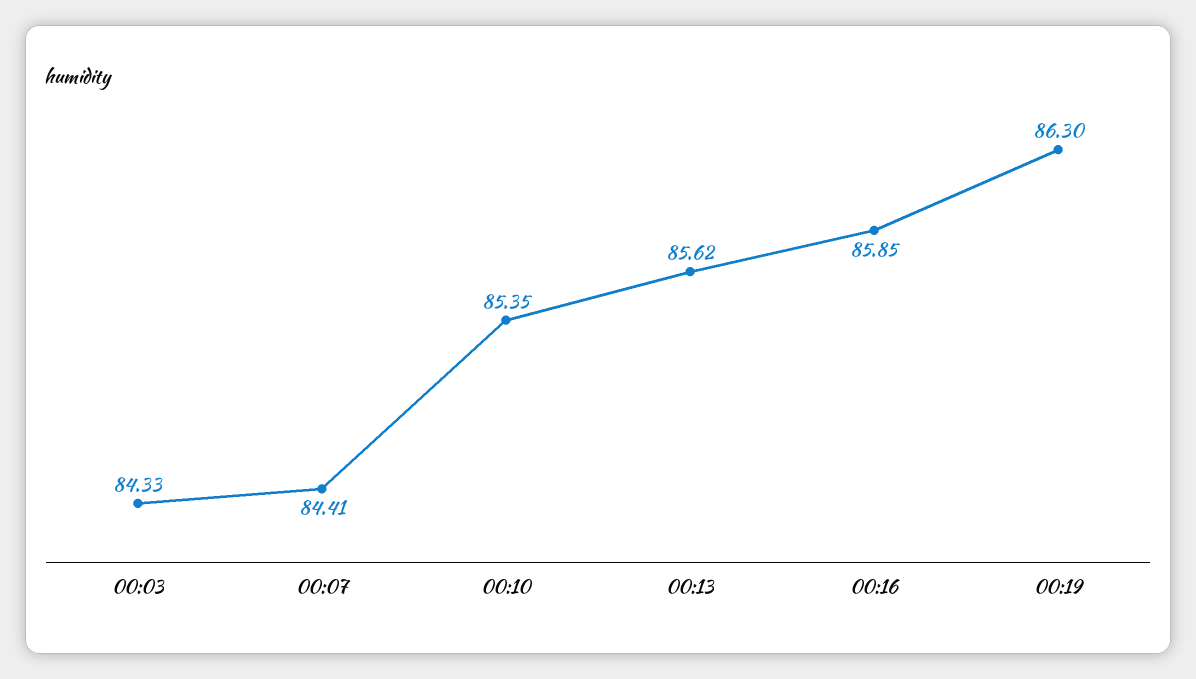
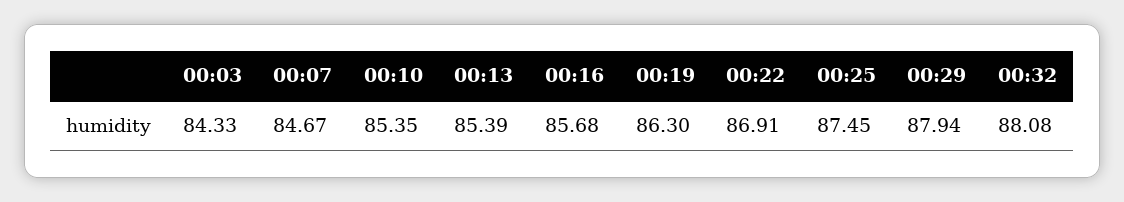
00:07: 84.41 -> 84.67
00:13: 85.62 -> 85.39
00:16: 85.85 -> 85.68
00:22: none -> 86.91
00:25: none -> 87.45
00:29: none -> 87.94
00:32: none -> 88.08

